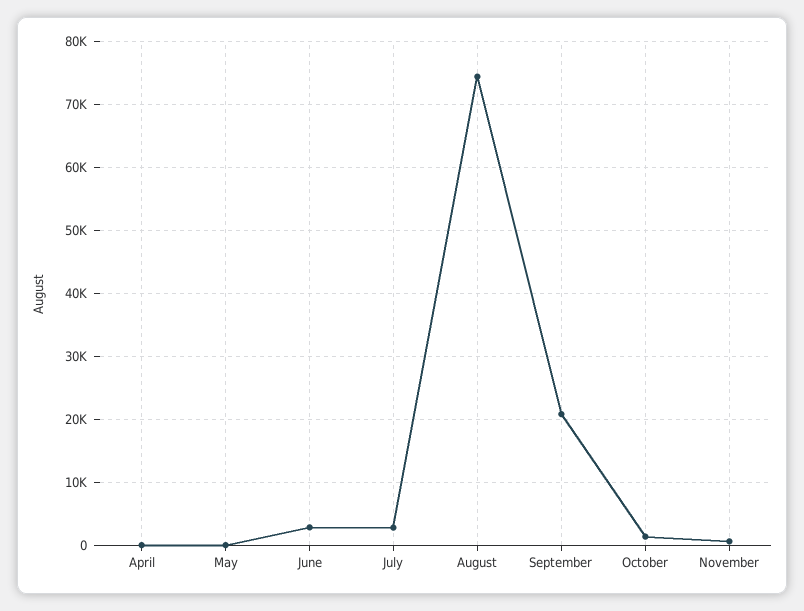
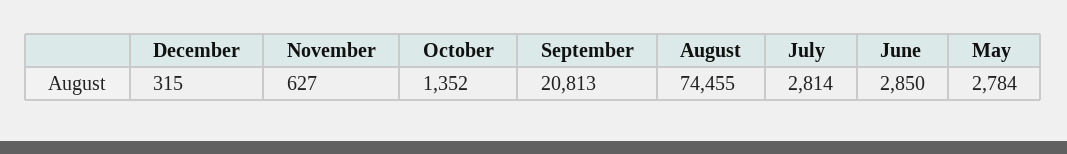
April: 0 -> none
May: 0 -> 2784
December: none -> 315

